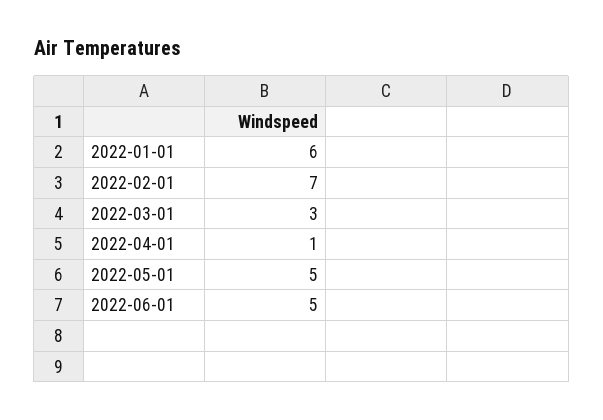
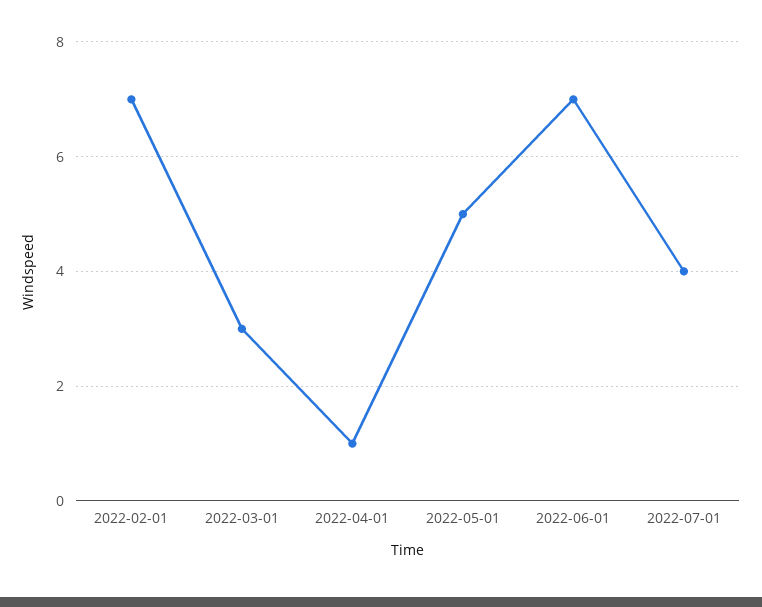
2022-01-01: 6 -> none
2022-06-01: 5 -> 7
2022-07-01: none -> 4

